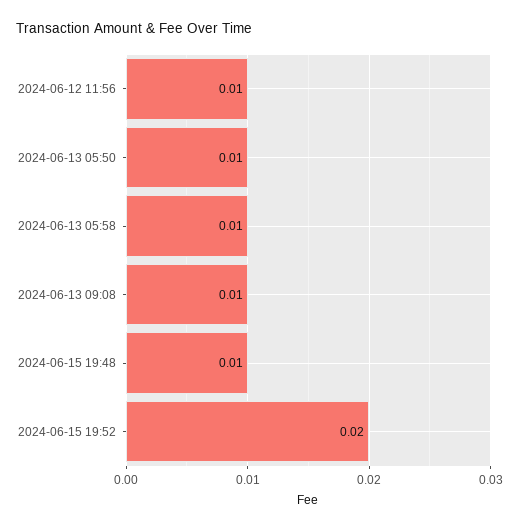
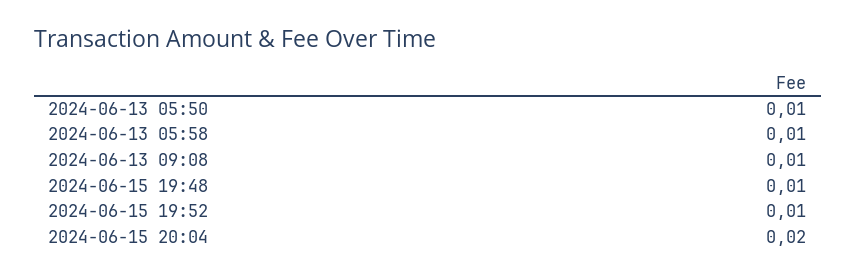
2024-06-12 11:56: 0.01 -> none
2024-06-15 19:52: 0.02 -> 0.01
2024-06-15 20:04: none -> 0.02

